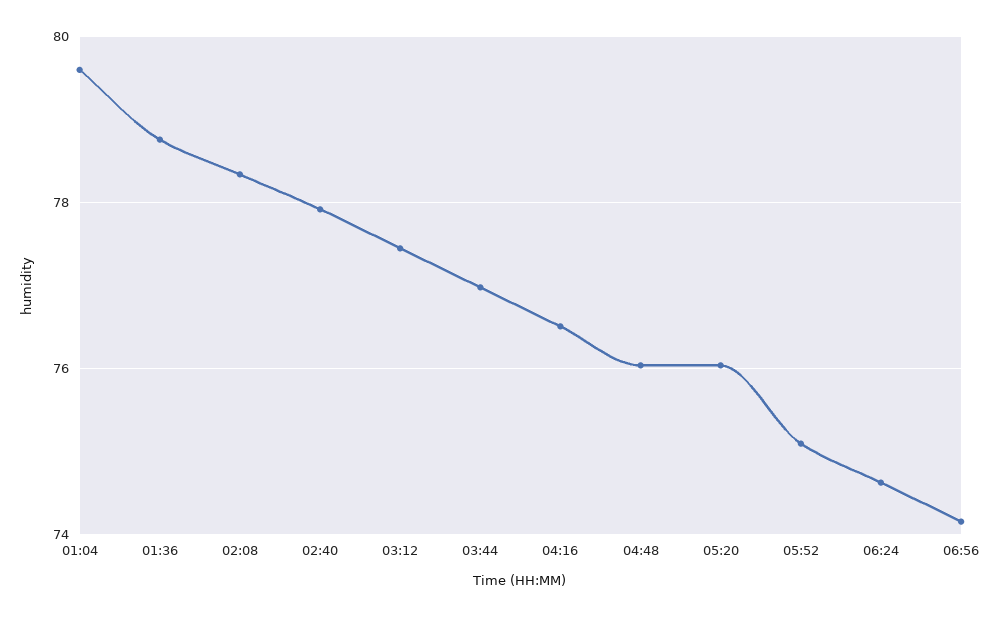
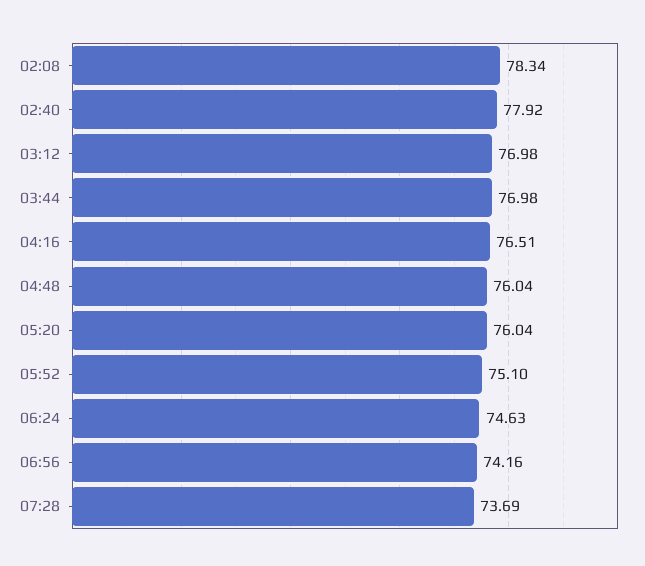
01:04: 79.6 -> none
01:36: 78.8 -> none
03:12: 77.4 -> 76.98
07:28: none -> 73.69

